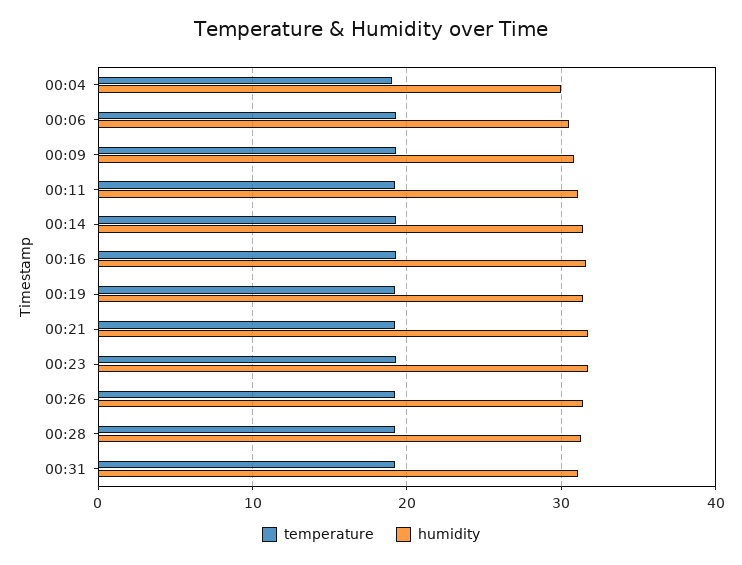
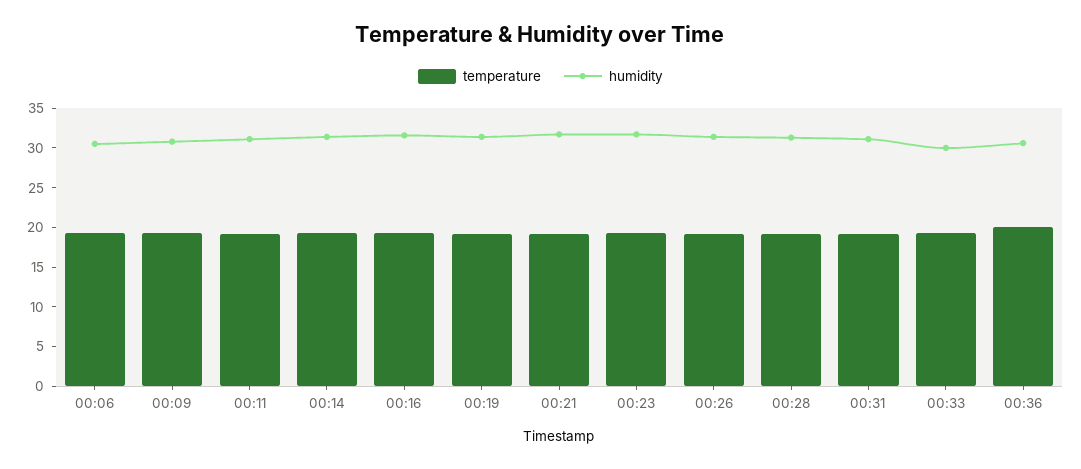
temperature, 00:04: 19 -> none
humidity, 00:04: 30 -> none
temperature, 00:33: none -> 20
humidity, 00:33: none -> 30
temperature, 00:36: none -> 20
humidity, 00:36: none -> 30

